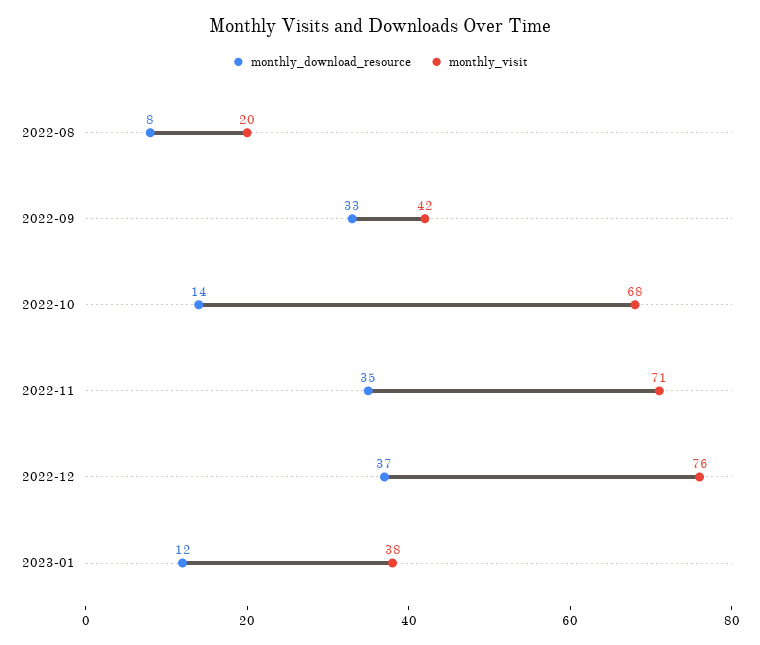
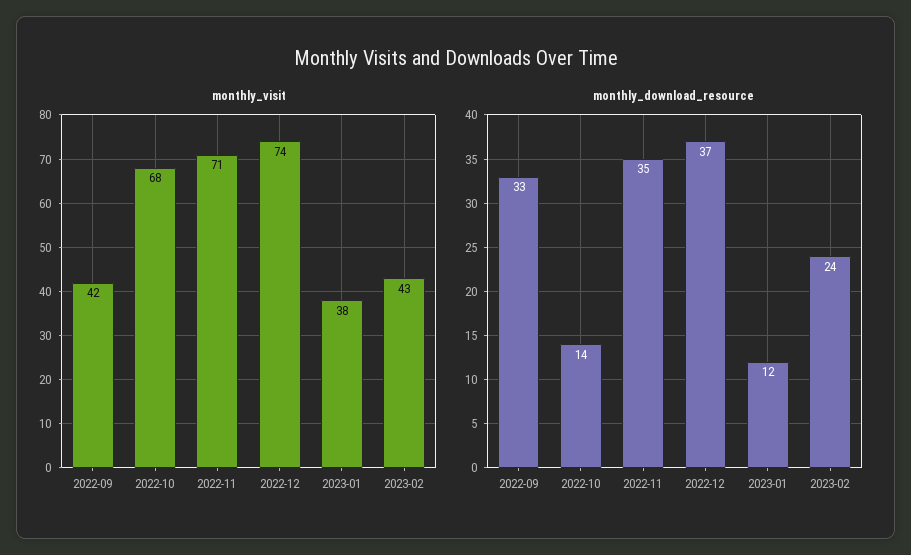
monthly_download_resource, 2022-08: 8 -> none
monthly_visit, 2022-08: 20 -> none
monthly_visit, 2022-12: 76 -> 74
monthly_visit, 2023-02: none -> 43
monthly_download_resource, 2023-02: none -> 24

